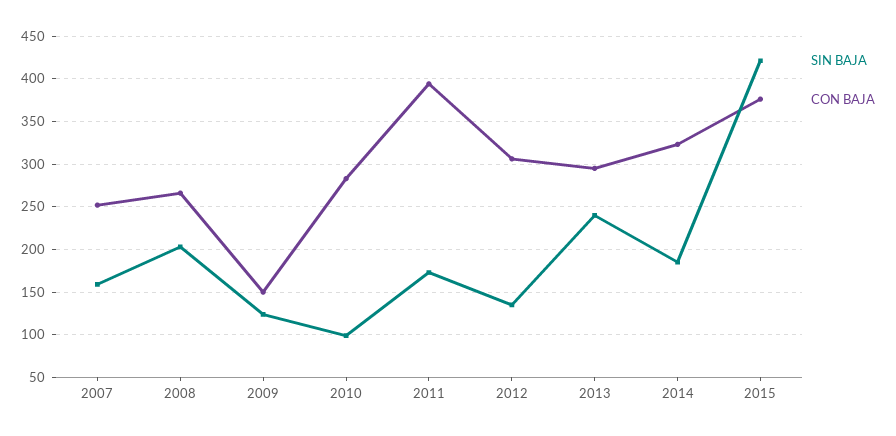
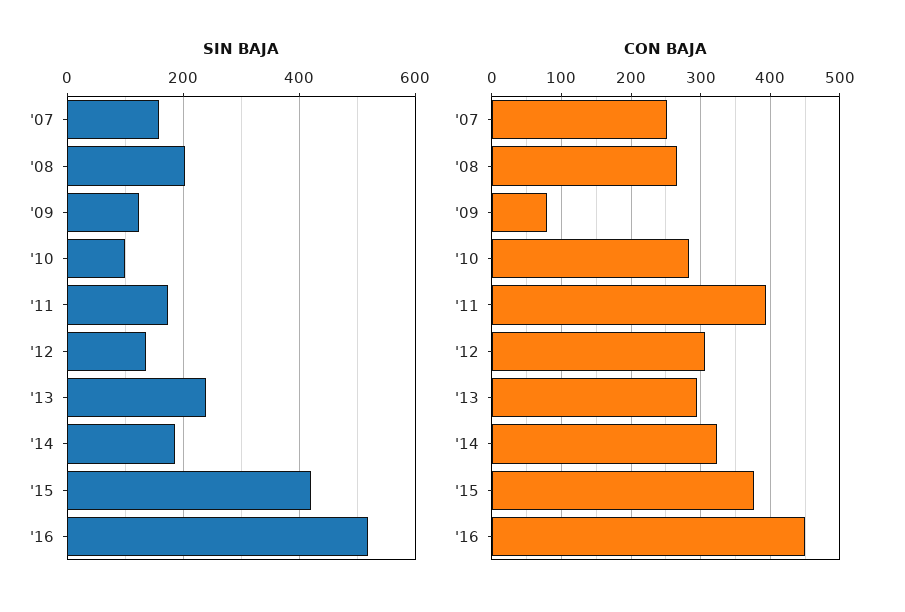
CON BAJA, 2009: 150 -> 80
SIN BAJA, '16: none -> 520
CON BAJA, '16: none -> 450

